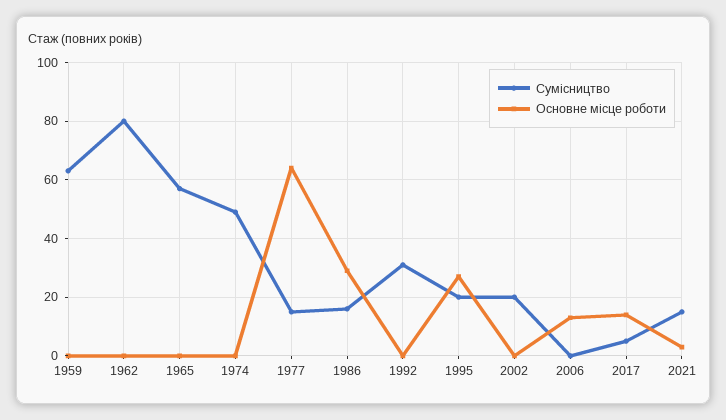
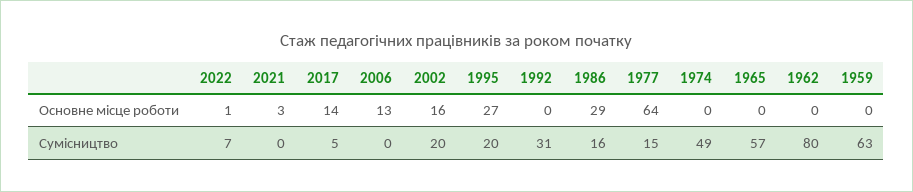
Основне місце роботи, 2002: 0 -> 16
Сумісництво, 2021: 15 -> 0
Основне місце роботи, 2022: none -> 1
Сумісництво, 2022: none -> 7

